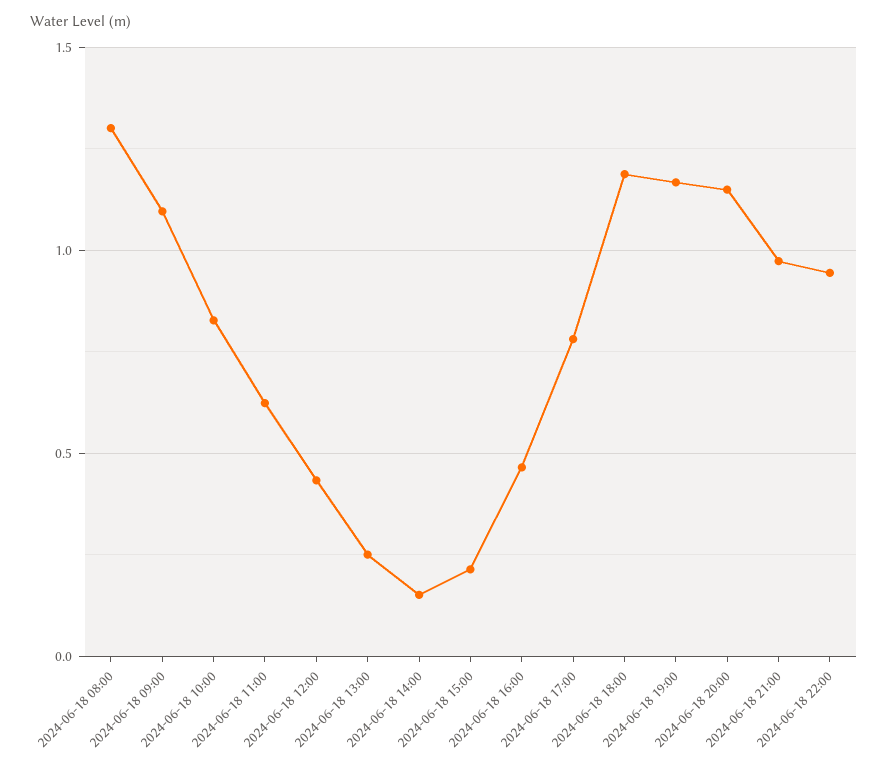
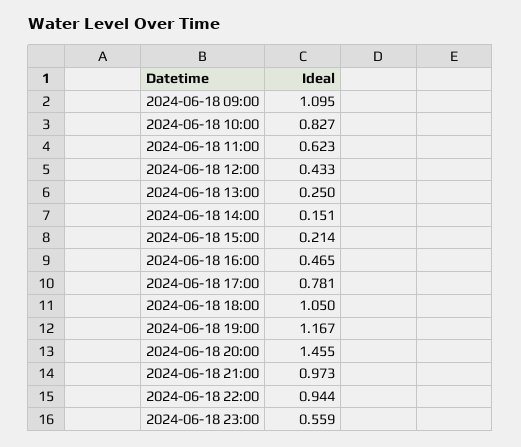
2024-06-18 08:00: 1.3 -> none
2024-06-18 18:00: 1.2 -> 1.05
2024-06-18 20:00: 1.15 -> 1.455
2024-06-18 23:00: none -> 0.559

